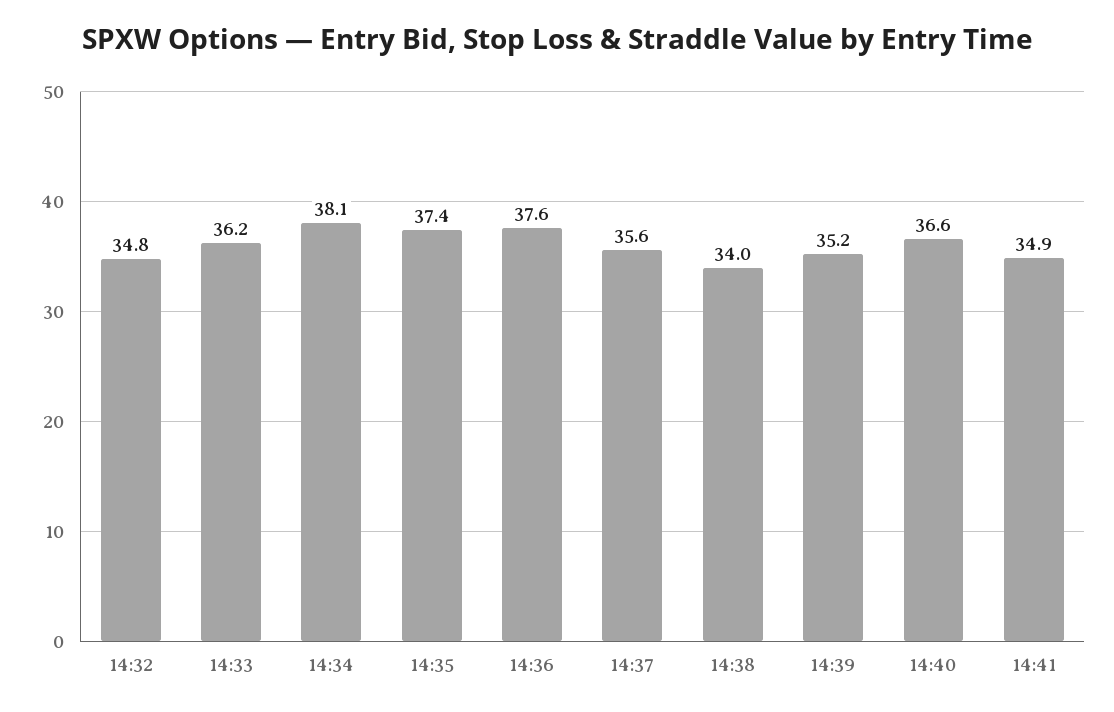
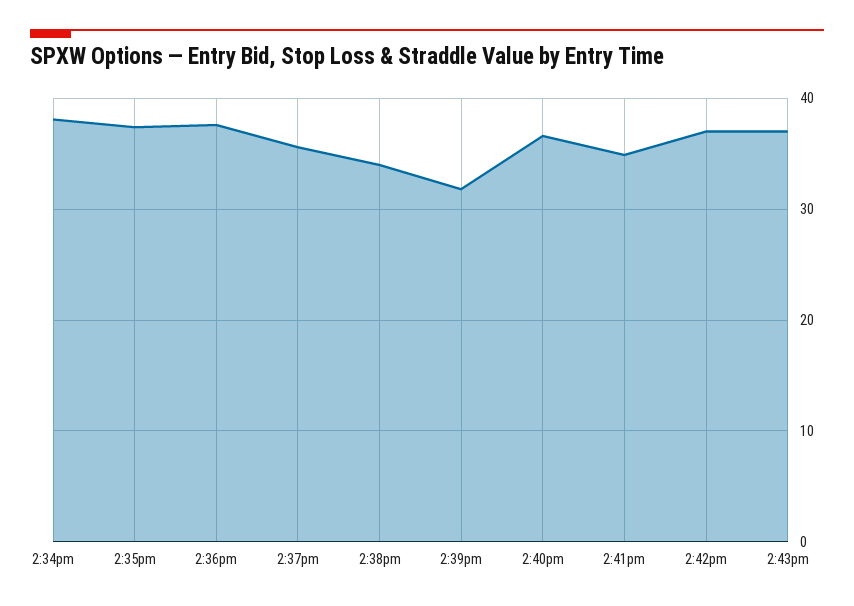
14:32: 34.8 -> none
14:33: 36.2 -> none
14:39: 35.2 -> 32
2:42pm: none -> 37
2:43pm: none -> 37

